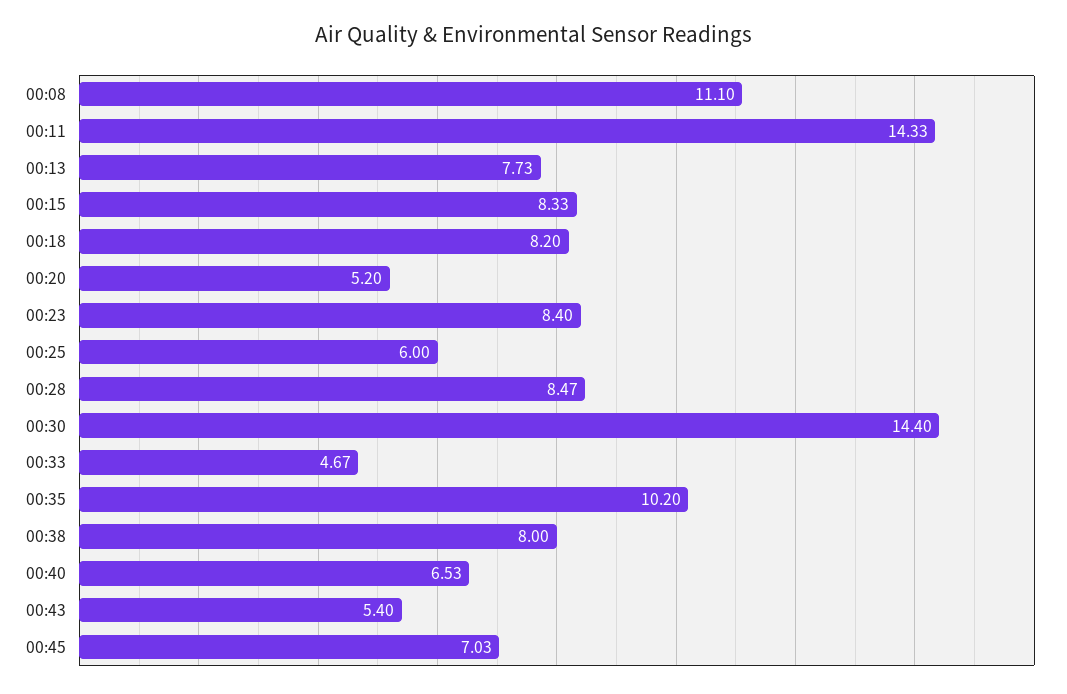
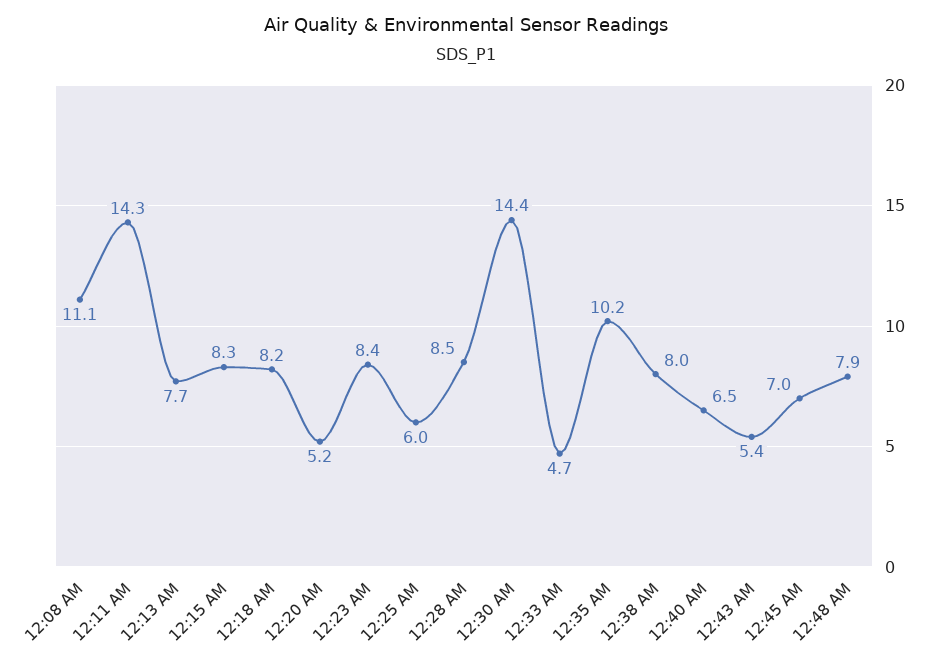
12:48 AM: none -> 7.9

